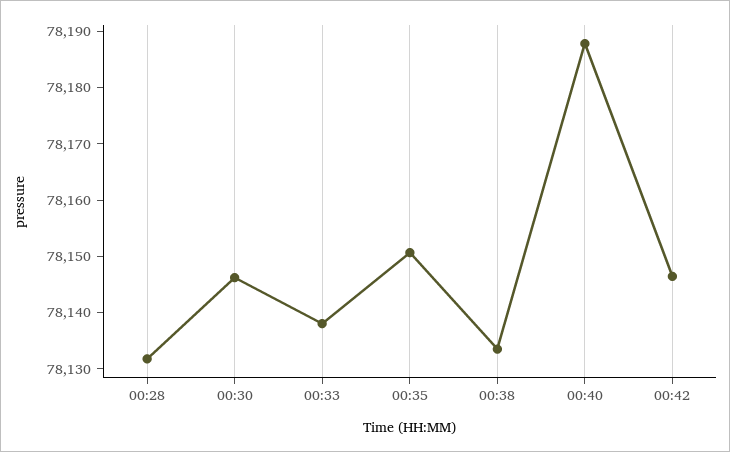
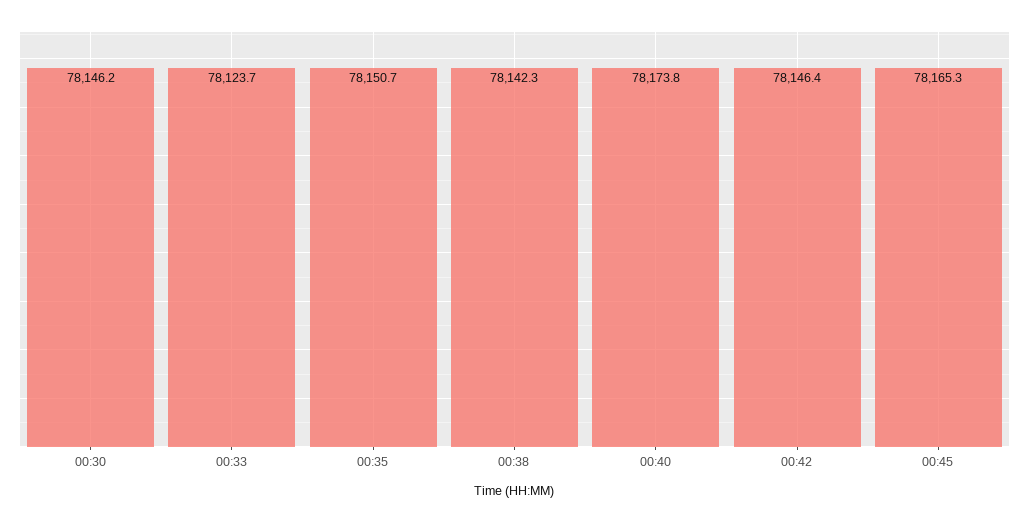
00:28: 78132 -> none
00:33: 78138 -> 78123.7
00:38: 78134 -> 78142.3
00:40: 78188 -> 78173.8
00:45: none -> 78165.3

